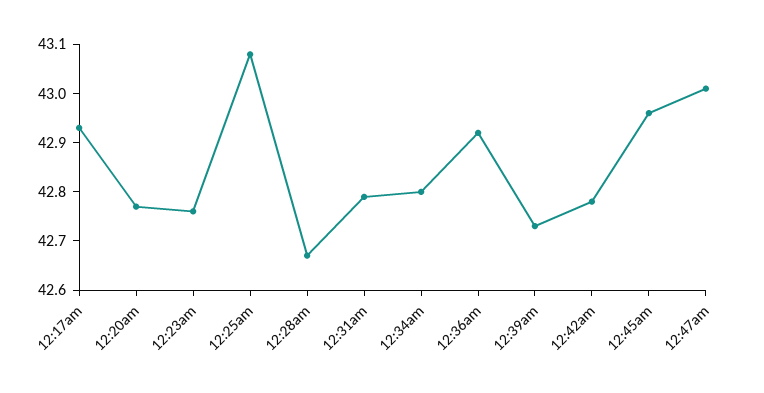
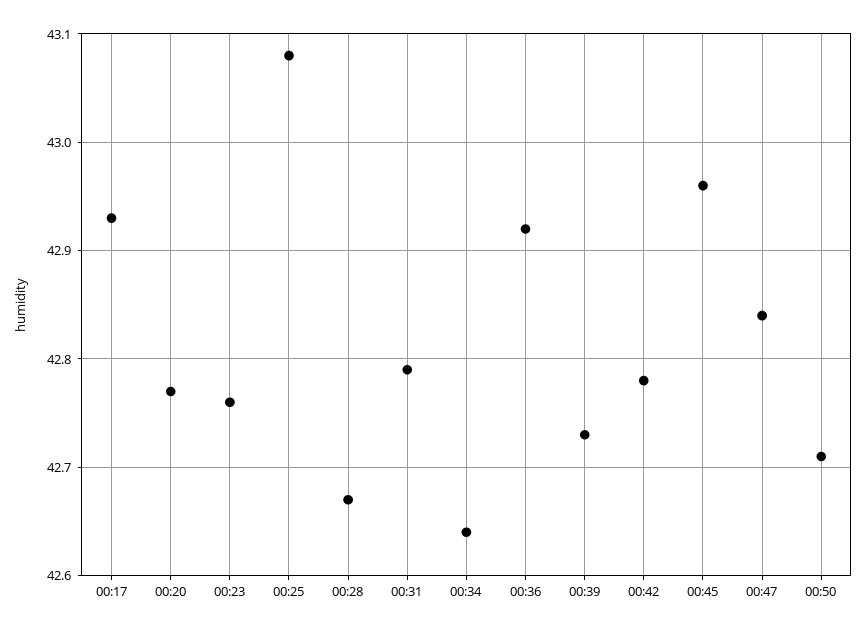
12:34am: 42.8 -> 42.64
12:47am: 43 -> 42.84
00:50: none -> 42.71

